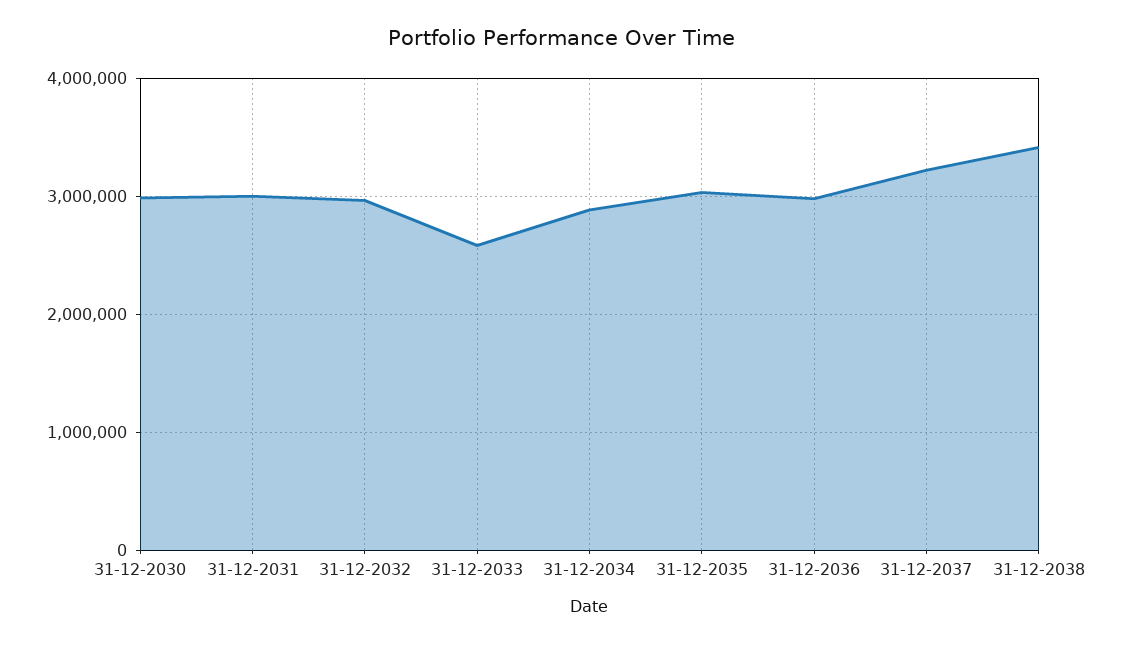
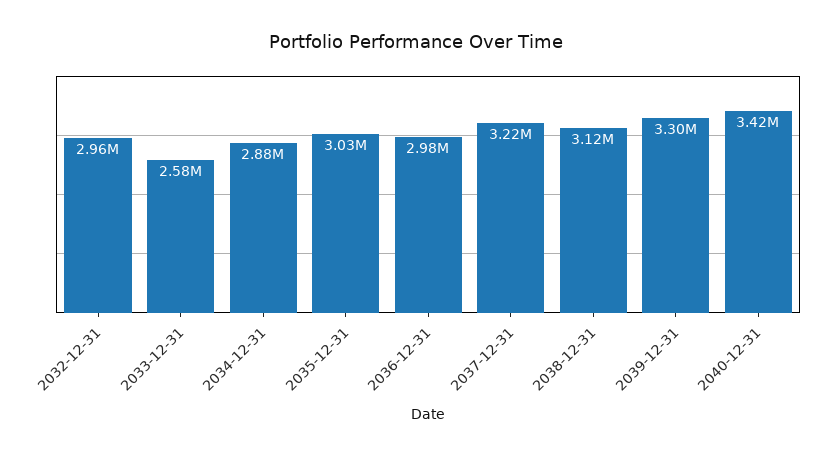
31-12-2030: 3000000 -> none
31-12-2031: 3000000 -> none
31-12-2038: 3400000 -> 3120000
2039-12-31: none -> 3300000
2040-12-31: none -> 3420000

